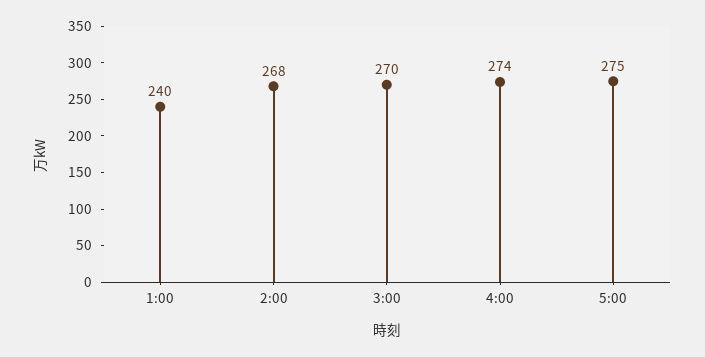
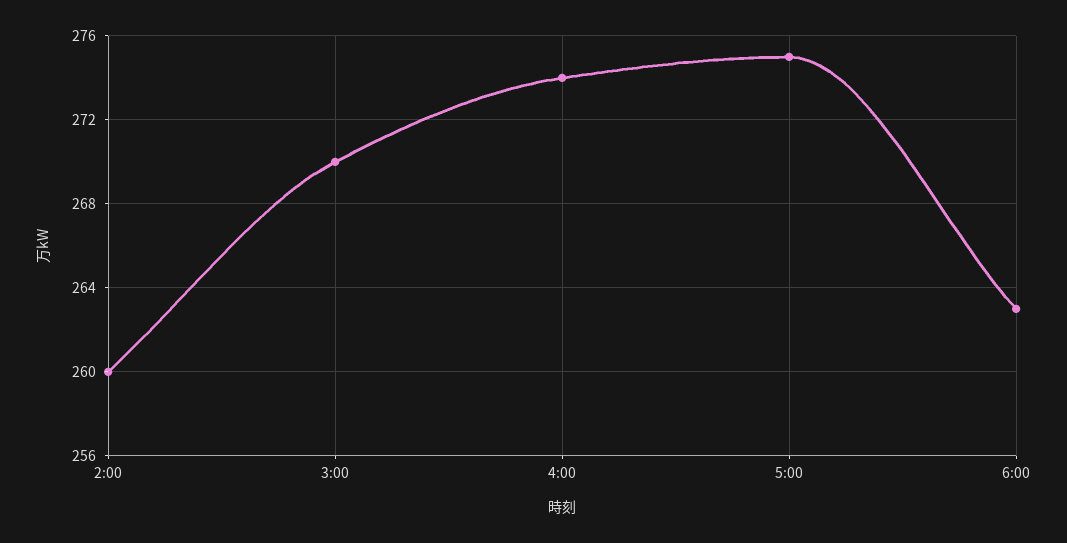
1:00: 240 -> none
2:00: 268 -> 260
6:00: none -> 263

